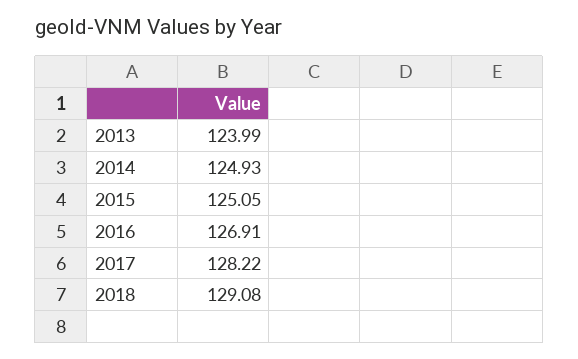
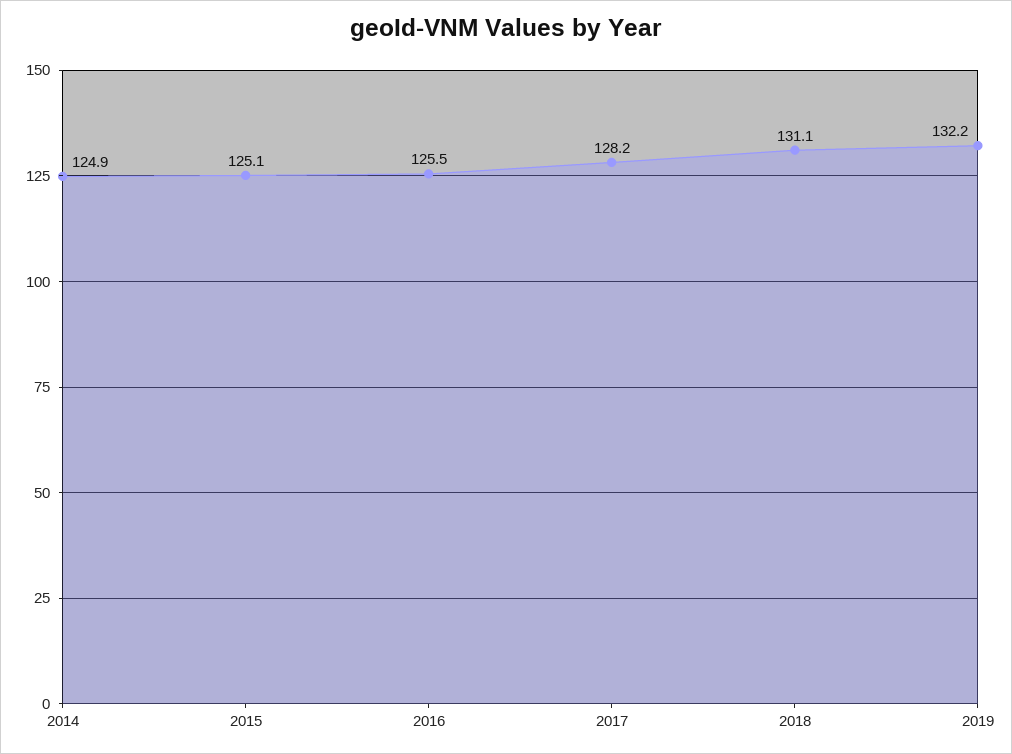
2013: 123.99 -> none
2016: 126.91 -> 125.5
2018: 129.08 -> 131.1
2019: none -> 132.2

